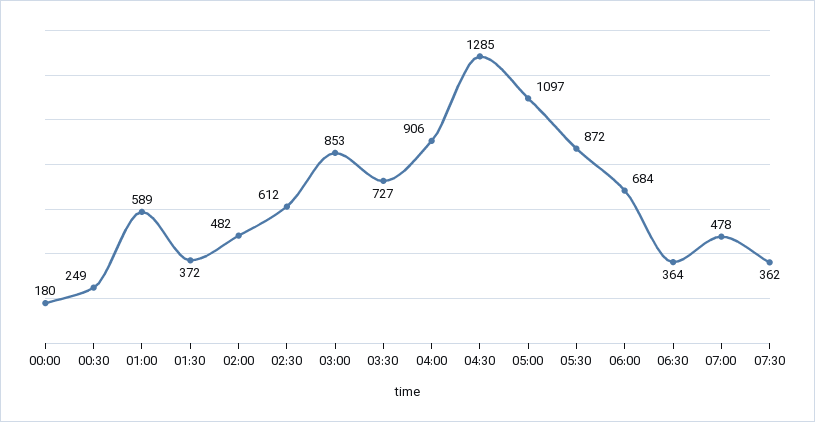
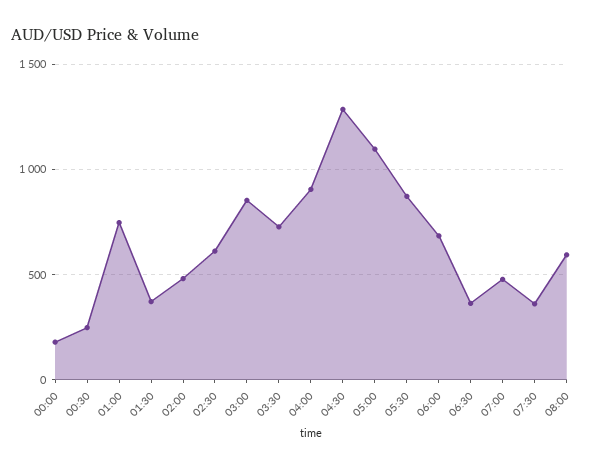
01:00: 589 -> 750
08:00: none -> 600

